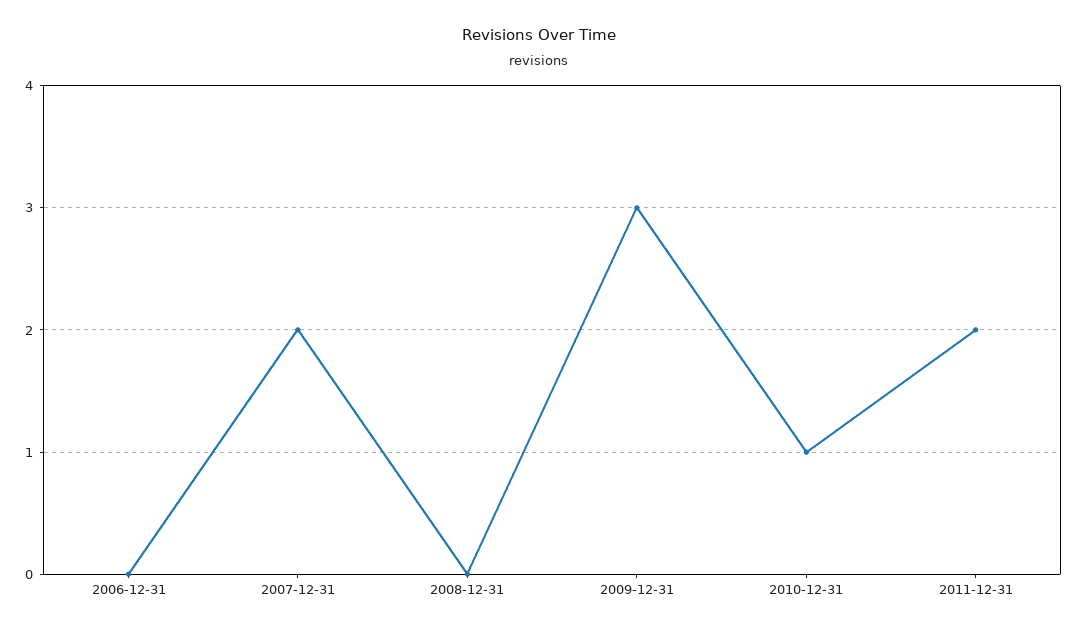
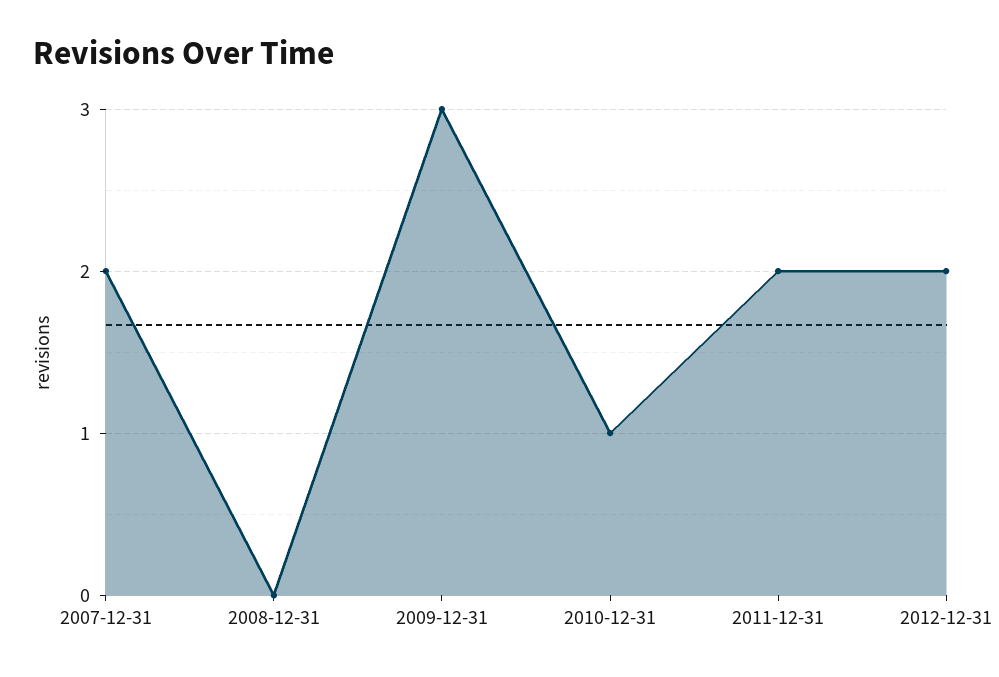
2006-12-31: 0 -> none
2012-12-31: none -> 2

